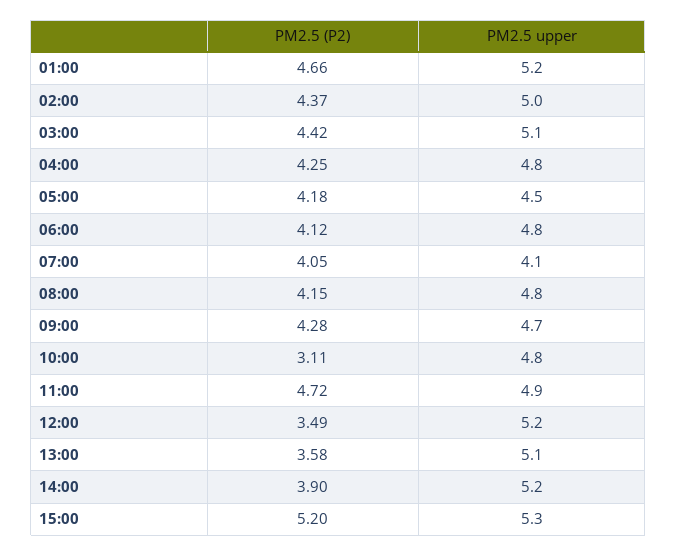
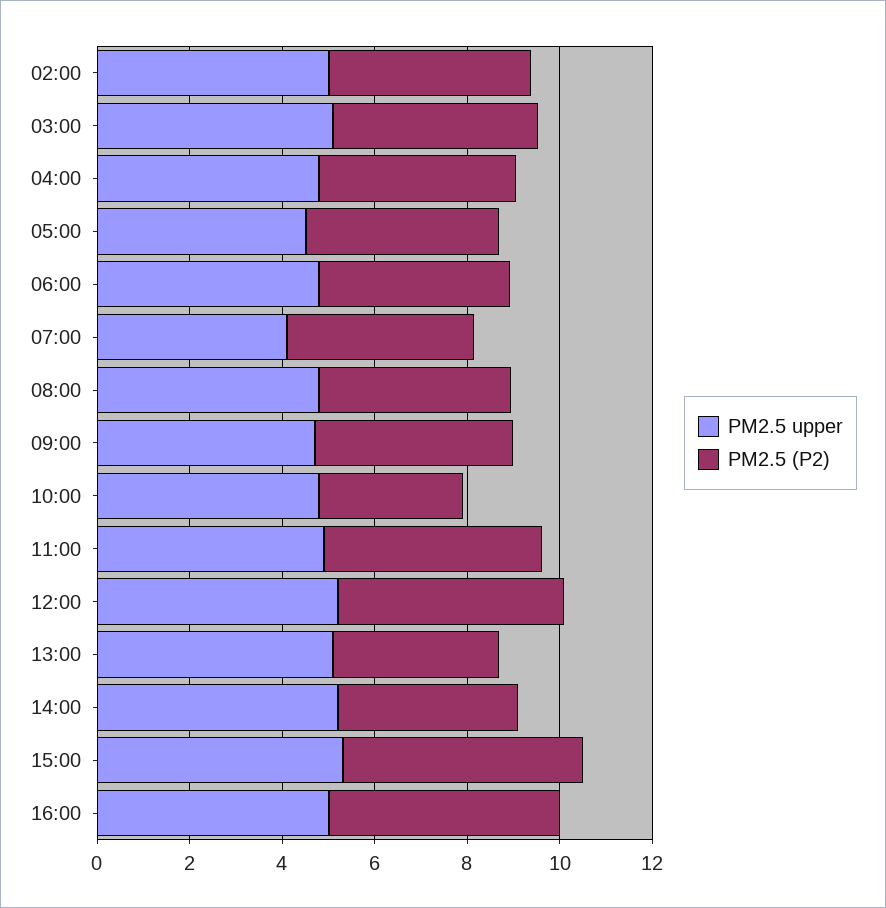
PM2.5 (P2), 01:00: 4.66 -> none
PM2.5 upper, 01:00: 5.2 -> none
PM2.5 (P2), 12:00: 3.49 -> 5
PM2.5 upper, 16:00: none -> 5
PM2.5 (P2), 16:00: none -> 5

